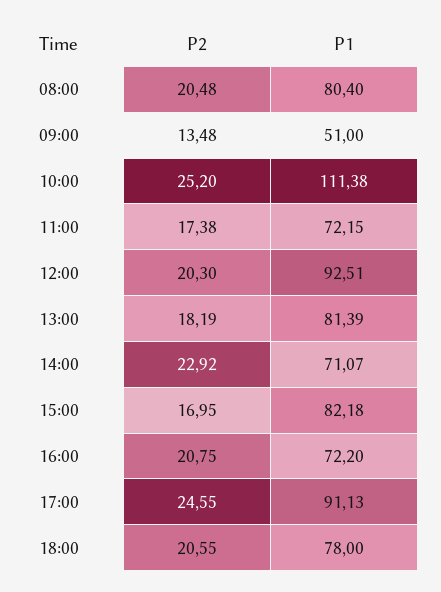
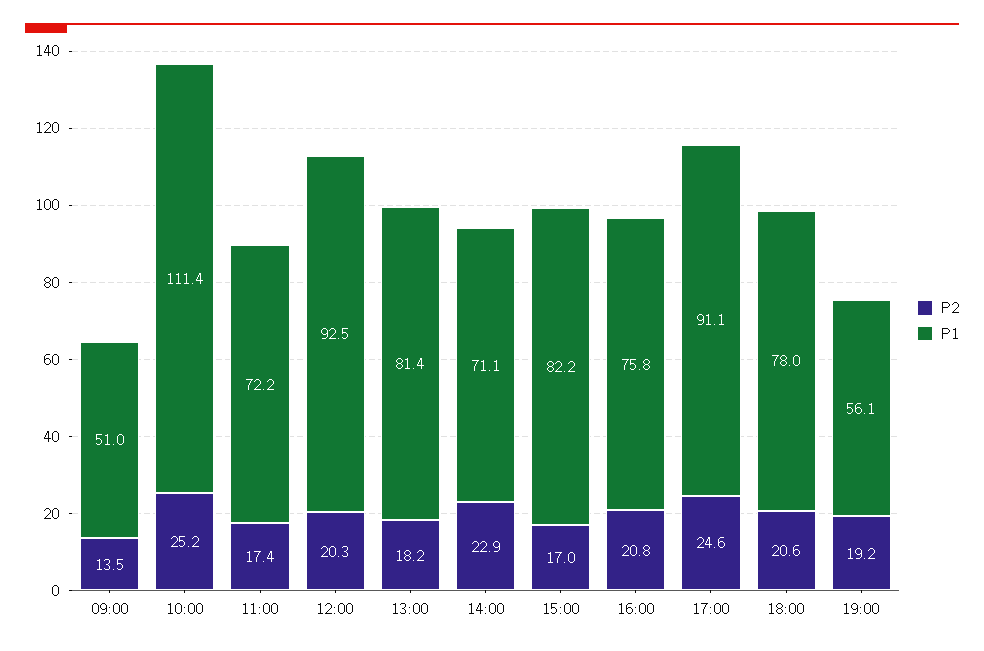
P2, 08:00: 20.48 -> none
P1, 08:00: 80.4 -> none
P1, 16:00: 72.2 -> 75.8
P2, 19:00: none -> 19.2
P1, 19:00: none -> 56.1

